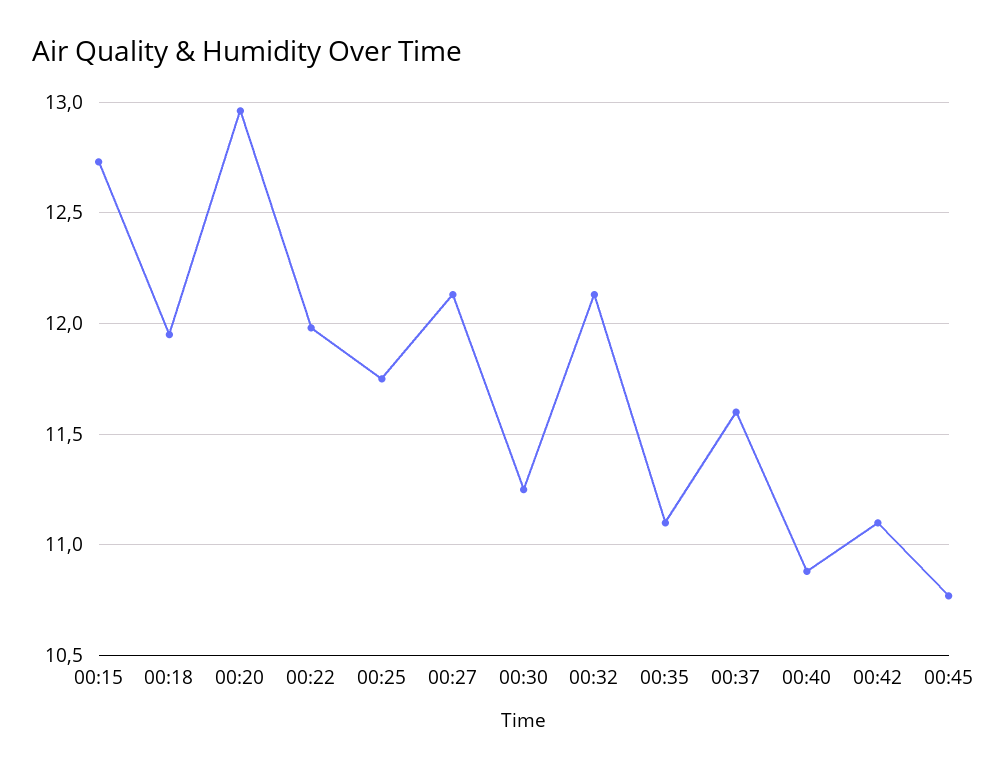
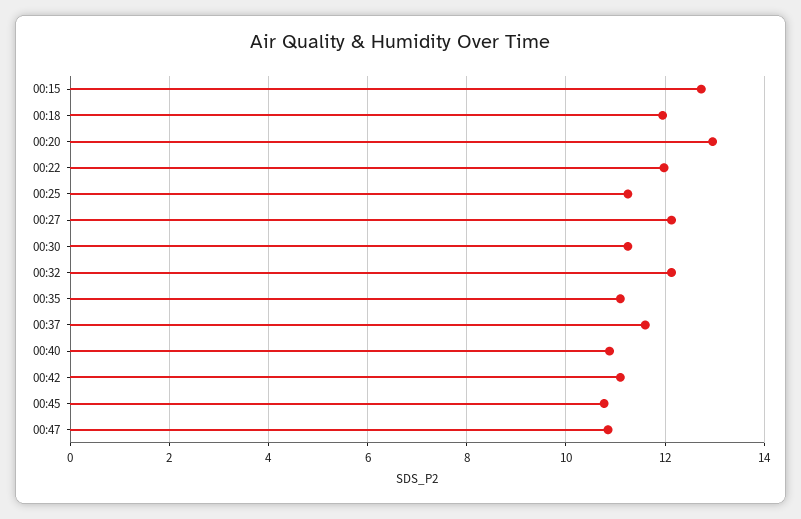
00:25: 11.75 -> 11.2
00:47: none -> 10.8

